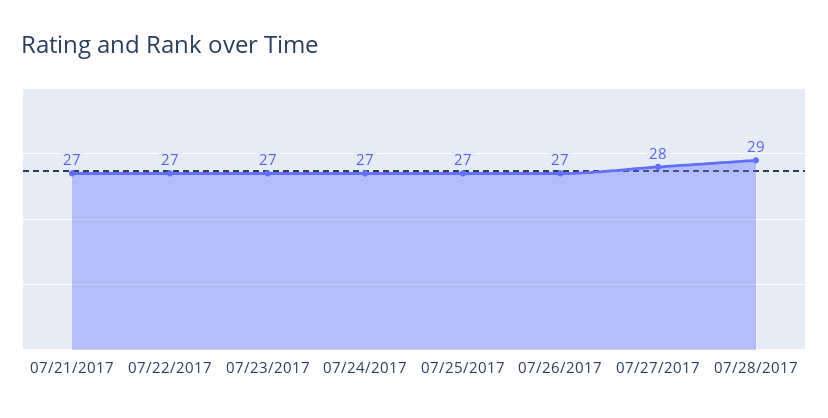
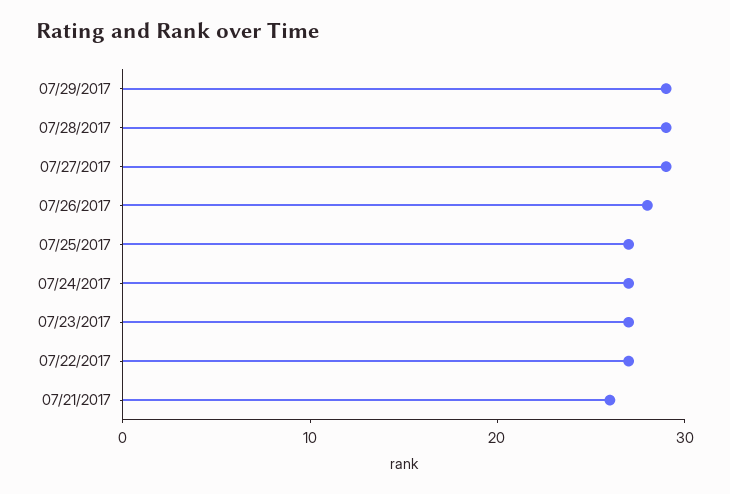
07/21/2017: 27 -> 26
07/26/2017: 27 -> 28
07/27/2017: 28 -> 29
07/29/2017: none -> 29

